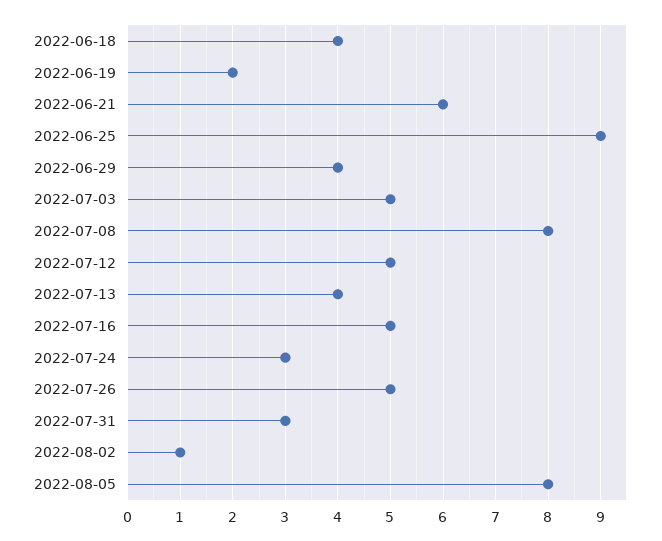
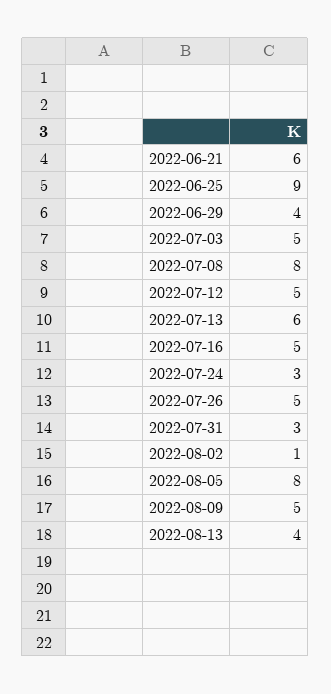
2022-06-18: 4 -> none
2022-06-19: 2 -> none
2022-07-13: 4 -> 6
2022-08-09: none -> 5
2022-08-13: none -> 4

